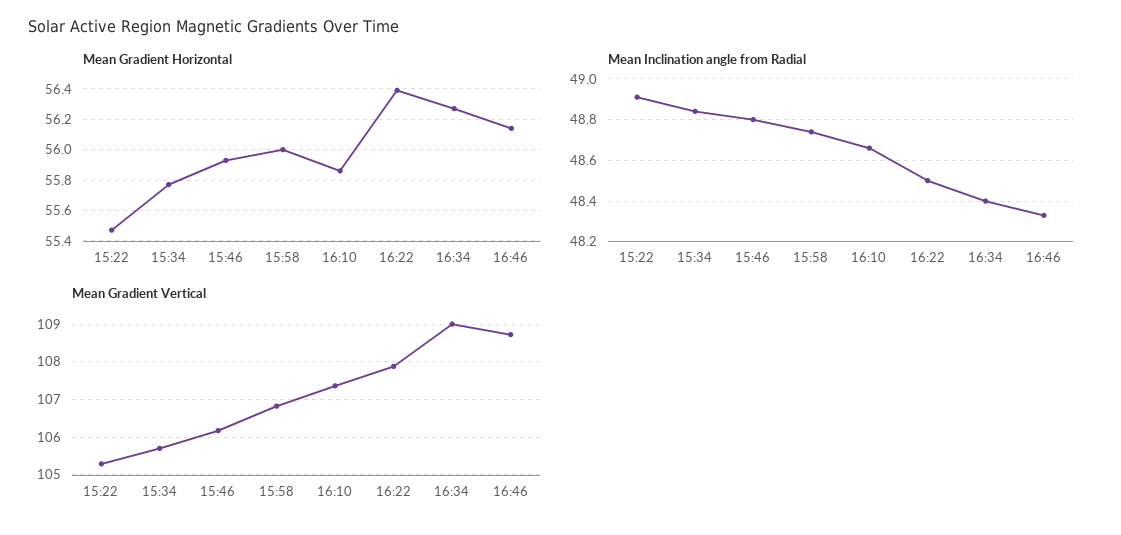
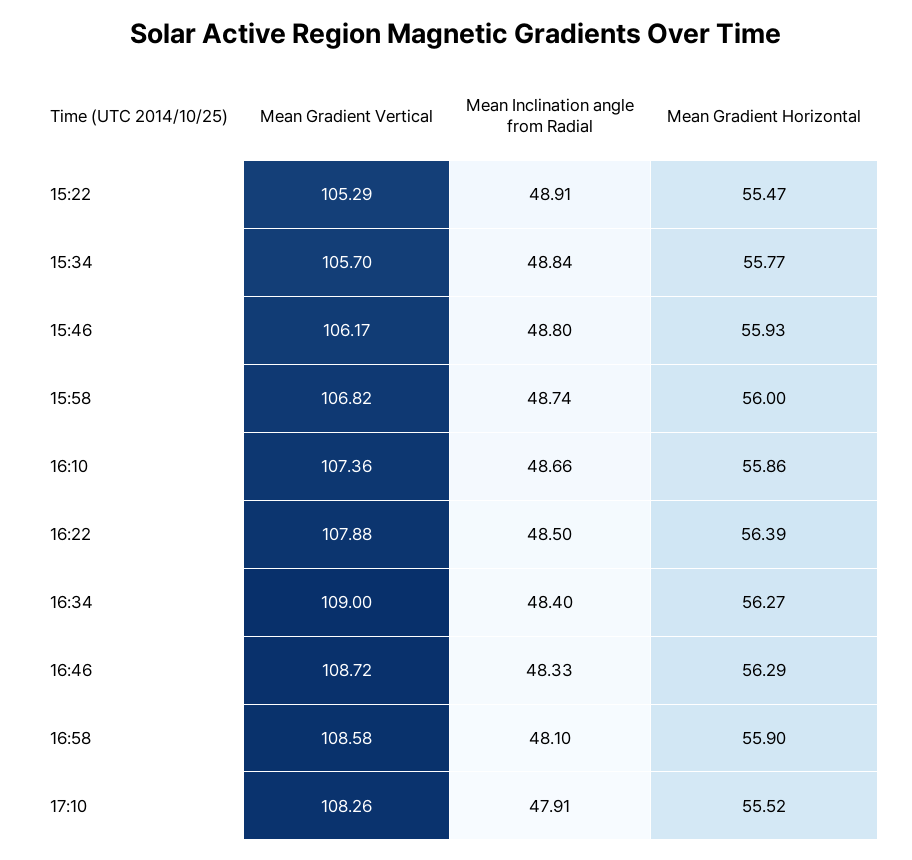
Mean Gradient Horizontal, 16:46: 56.15 -> 56.29
Mean Gradient Vertical, 16:58: none -> 108.58
Mean Inclination angle from Radial, 16:58: none -> 48.1
Mean Gradient Horizontal, 16:58: none -> 55.9
Mean Gradient Vertical, 17:10: none -> 108.26
Mean Inclination angle from Radial, 17:10: none -> 47.91
Mean Gradient Horizontal, 17:10: none -> 55.52

